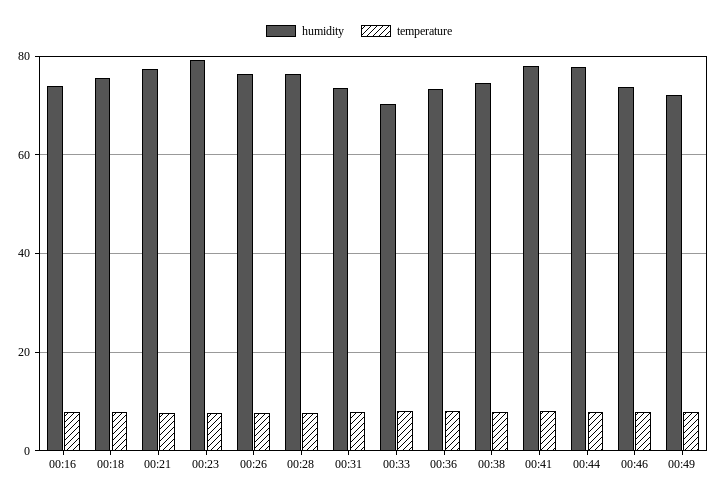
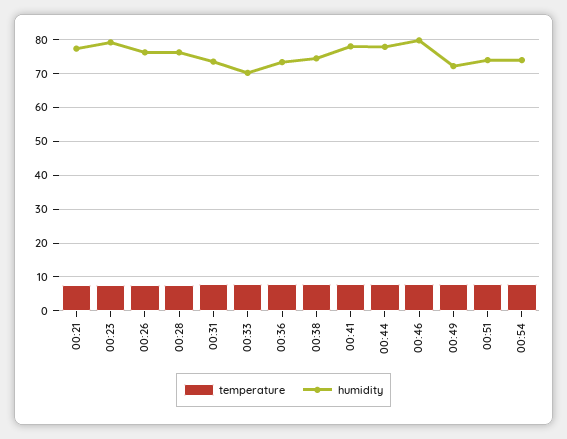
humidity, 00:16: 74 -> none
temperature, 00:16: 8 -> none
humidity, 00:18: 76 -> none
temperature, 00:18: 8 -> none
humidity, 00:46: 74 -> 80
temperature, 00:51: none -> 8
humidity, 00:51: none -> 74
temperature, 00:54: none -> 8
humidity, 00:54: none -> 74

